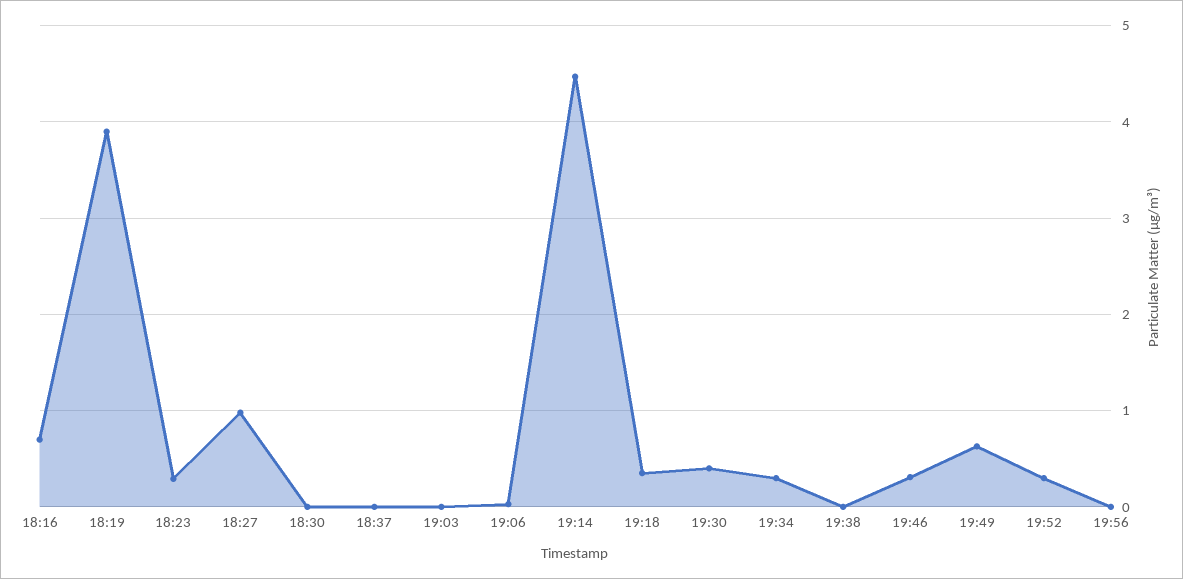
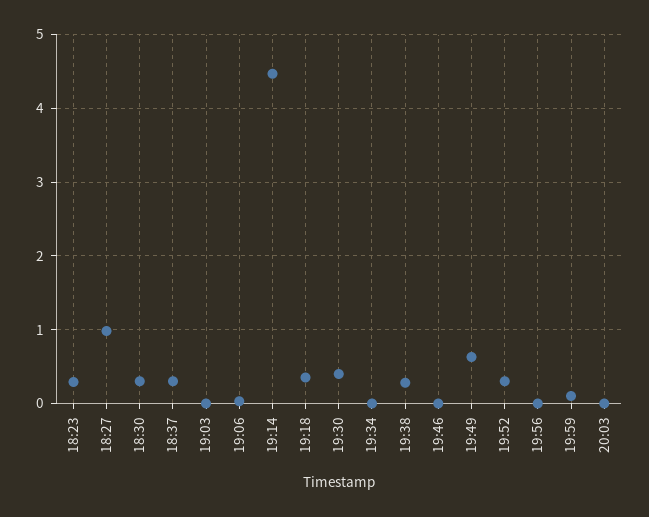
18:16: 0.7 -> none
18:19: 3.9 -> none
18:30: 0 -> 0.3
18:37: 0 -> 0.3
19:34: 0.3 -> 0
19:38: 0 -> 0.3
19:46: 0.3 -> 0
19:59: none -> 0.1
20:03: none -> 0

